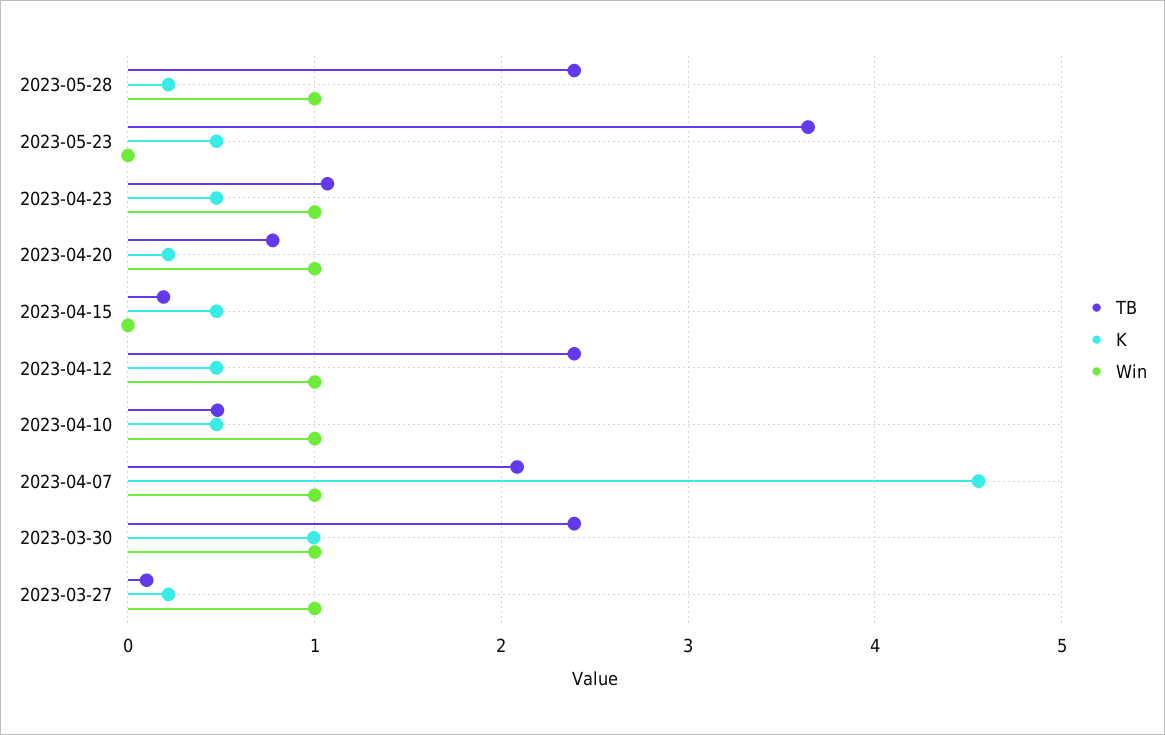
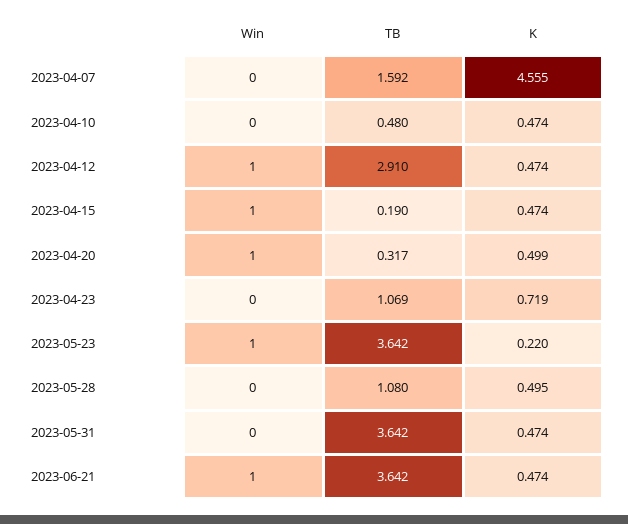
TB, 2023-05-28: 2.4 -> 1.08
K, 2023-05-28: 0.2 -> 0.495
Win, 2023-05-28: 1 -> 0
K, 2023-05-23: 0.5 -> 0.22
Win, 2023-05-23: 0 -> 1
K, 2023-04-23: 0.5 -> 0.719
Win, 2023-04-23: 1 -> 0
TB, 2023-04-20: 0.8 -> 0.317
K, 2023-04-20: 0.2 -> 0.499
Win, 2023-04-15: 0 -> 1
TB, 2023-04-12: 2.4 -> 2.91
Win, 2023-04-10: 1 -> 0
TB, 2023-04-07: 2.1 -> 1.592
Win, 2023-04-07: 1 -> 0
TB, 2023-03-30: 2.4 -> none
K, 2023-03-30: 1 -> none
Win, 2023-03-30: 1 -> none
TB, 2023-03-27: 0.1 -> none
K, 2023-03-27: 0.2 -> none
Win, 2023-03-27: 1 -> none
Win, 2023-05-31: none -> 0
TB, 2023-05-31: none -> 3.642
K, 2023-05-31: none -> 0.474
Win, 2023-06-21: none -> 1
TB, 2023-06-21: none -> 3.642
K, 2023-06-21: none -> 0.474

